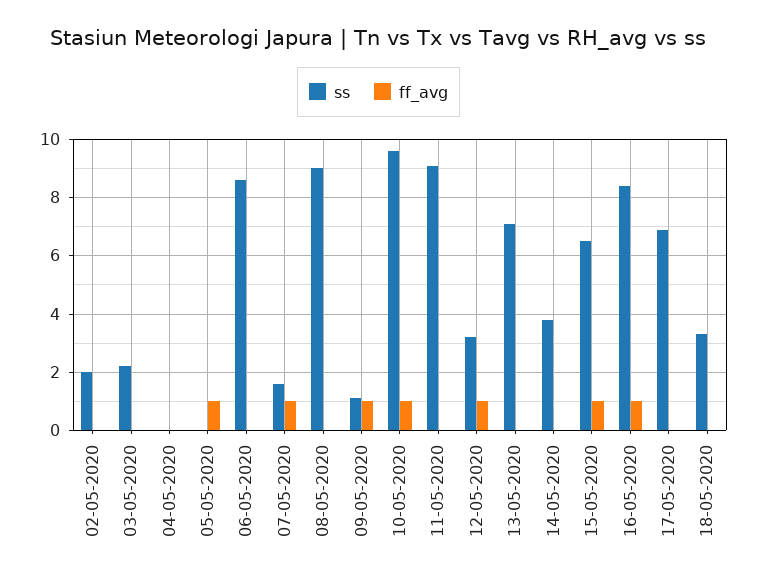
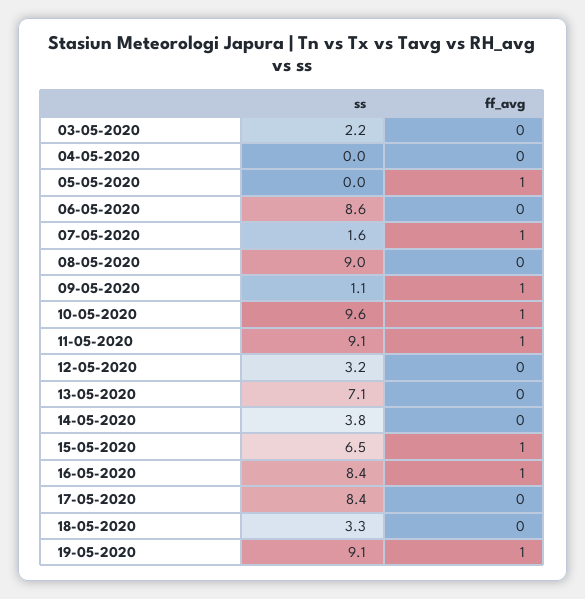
ss, 02-05-2020: 2 -> none
ff_avg, 02-05-2020: 0 -> none
ff_avg, 11-05-2020: 0 -> 1
ff_avg, 12-05-2020: 1 -> 0
ss, 17-05-2020: 7 -> 8.4
ss, 19-05-2020: none -> 9.1
ff_avg, 19-05-2020: none -> 1

